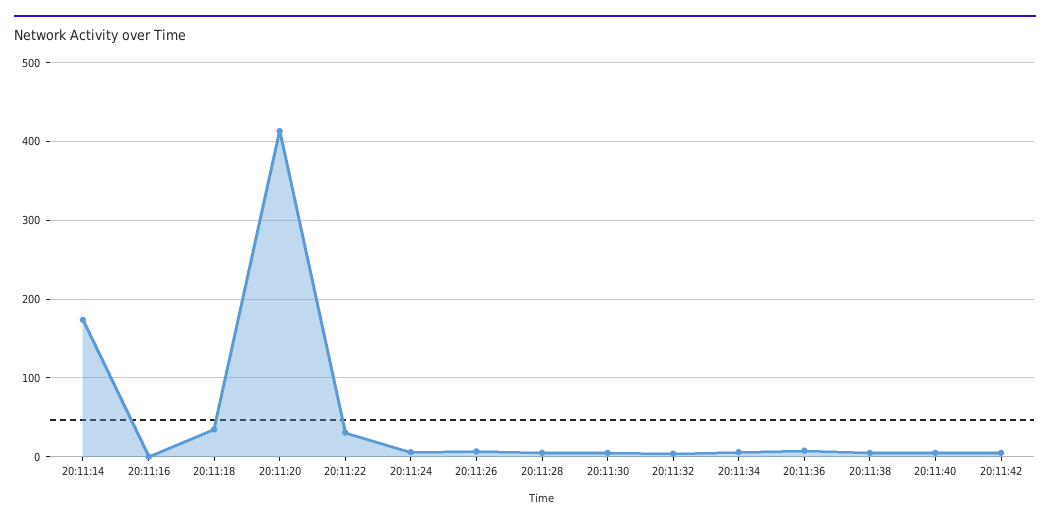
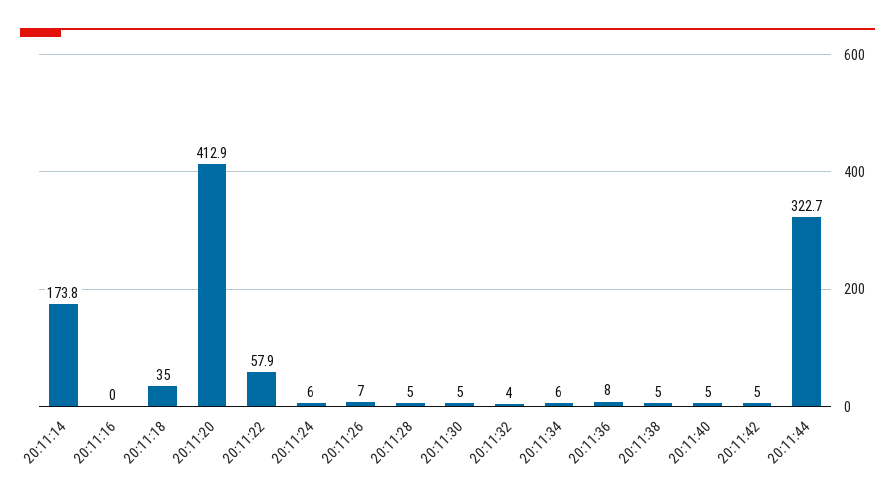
20:11:22: 30 -> 57.9
20:11:44: none -> 322.7

